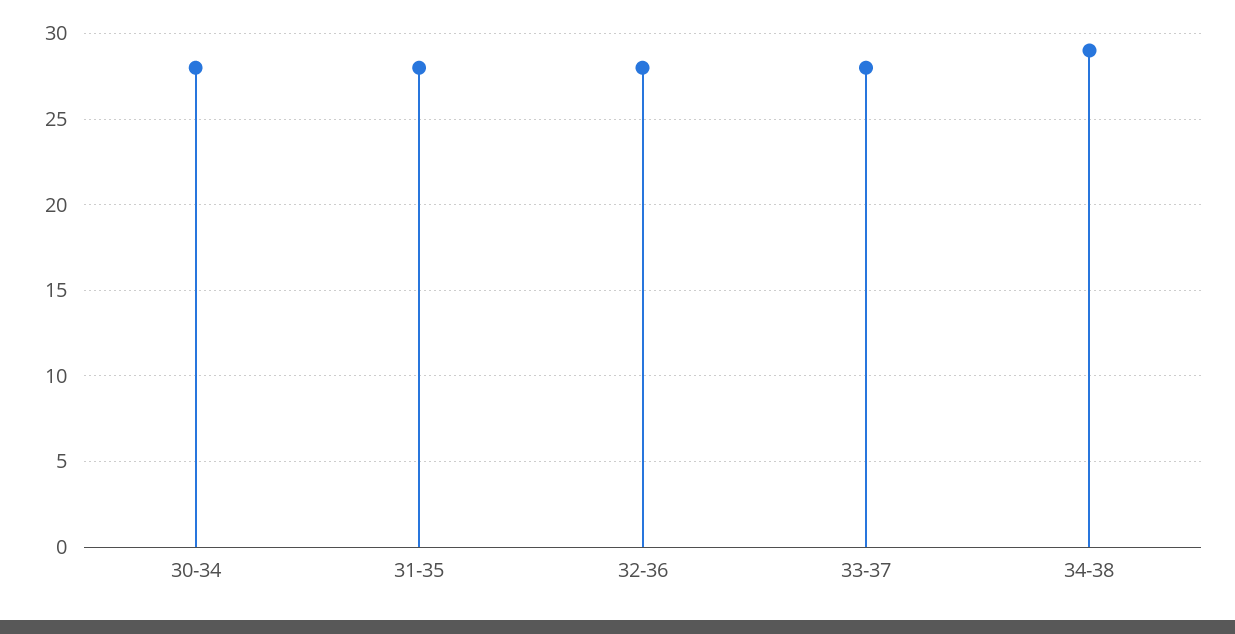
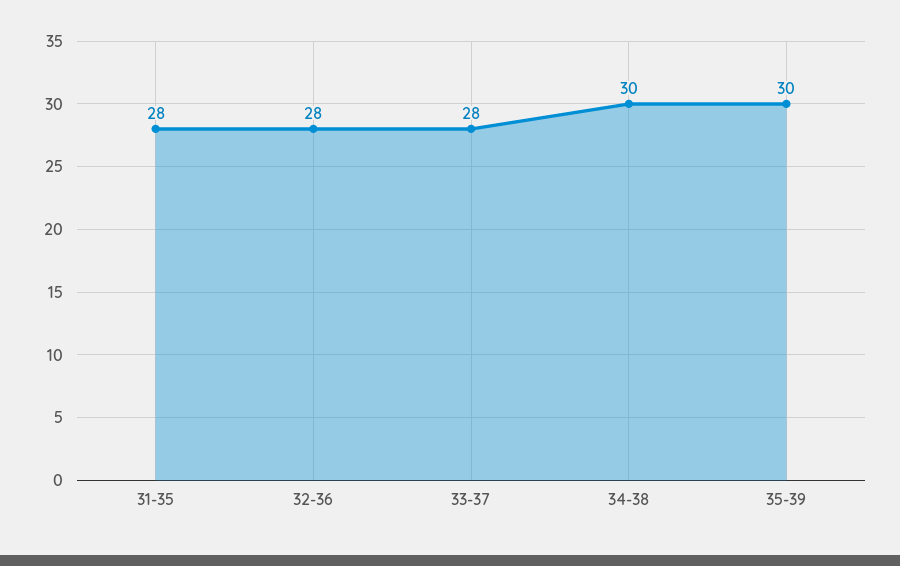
30-34: 28 -> none
34-38: 29 -> 30
35-39: none -> 30

